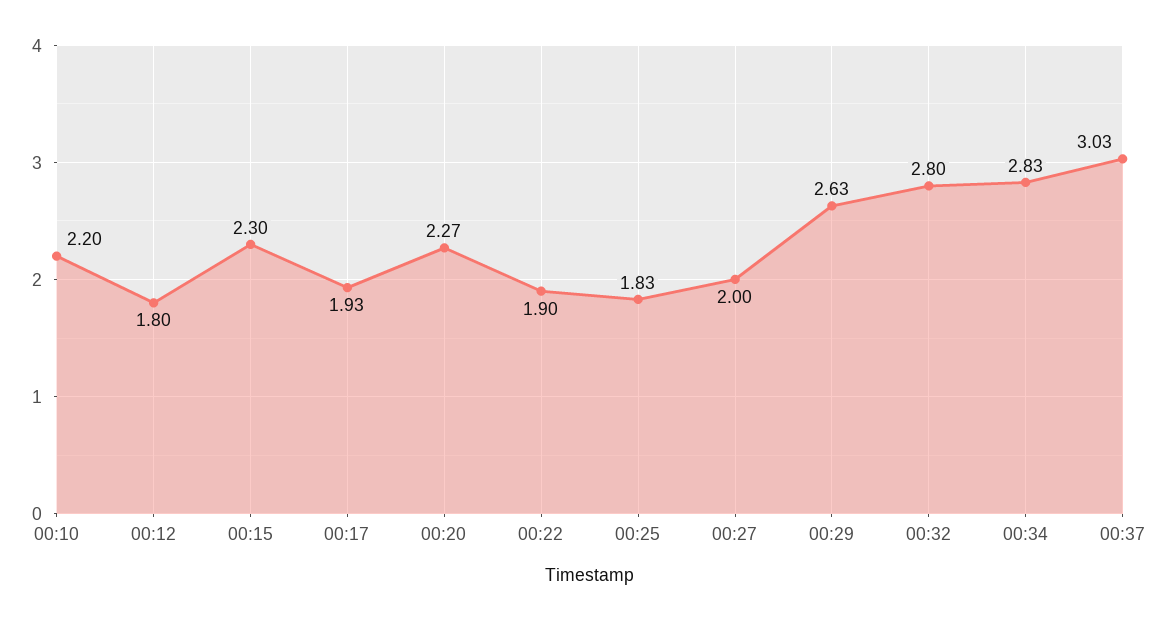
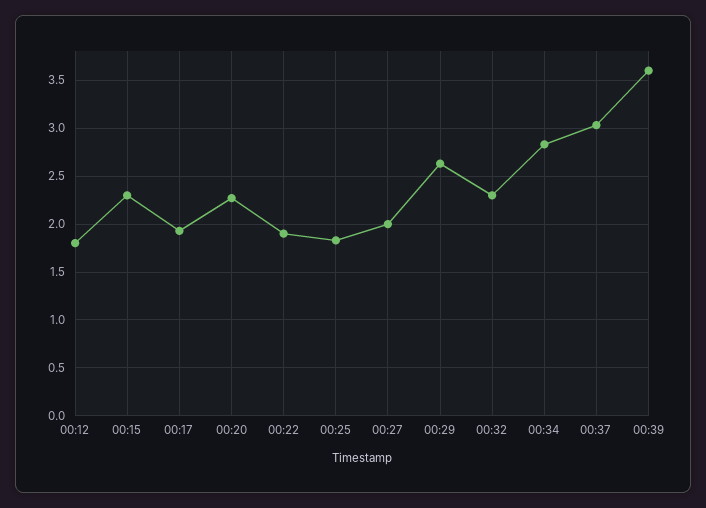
00:10: 2.2 -> none
00:32: 2.8 -> 2.3
00:39: none -> 3.6

